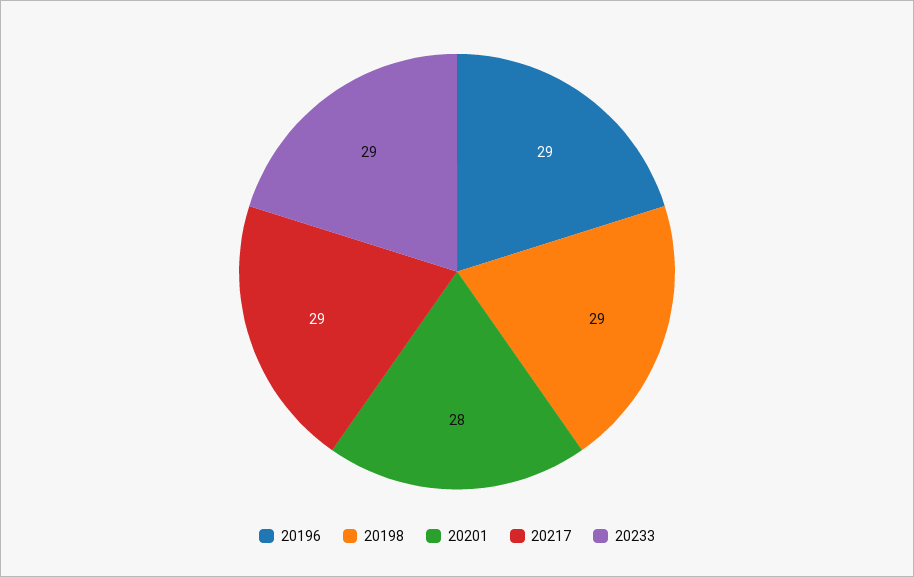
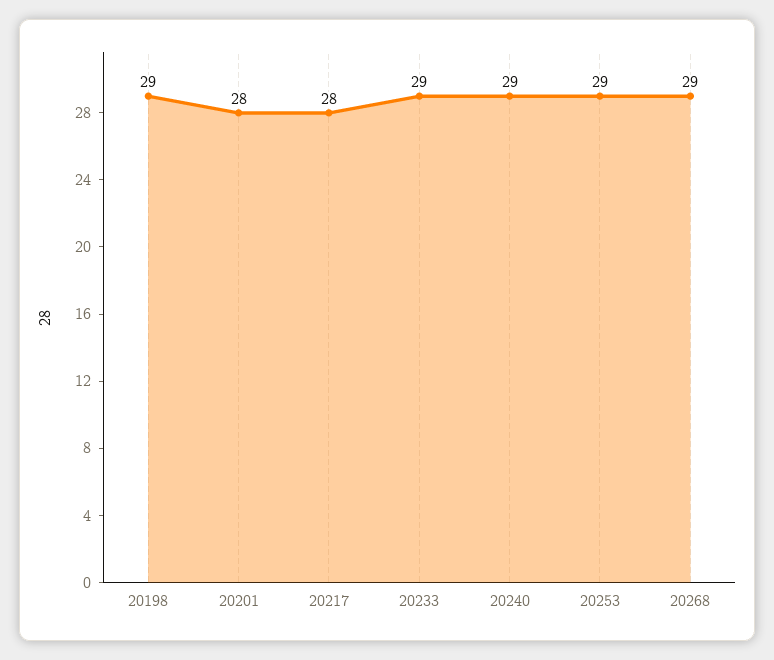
20196: 29 -> none
20217: 29 -> 28
20240: none -> 29
20253: none -> 29
20268: none -> 29

